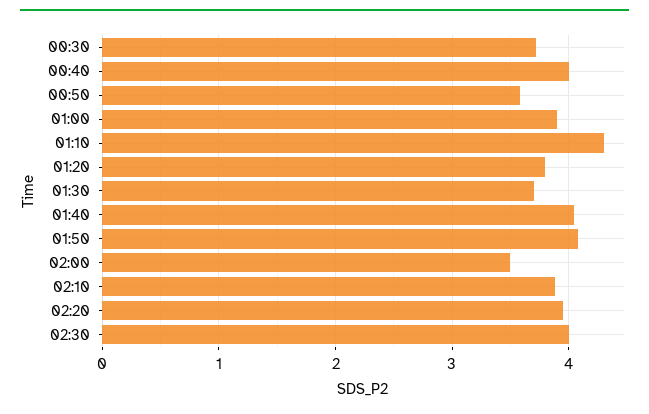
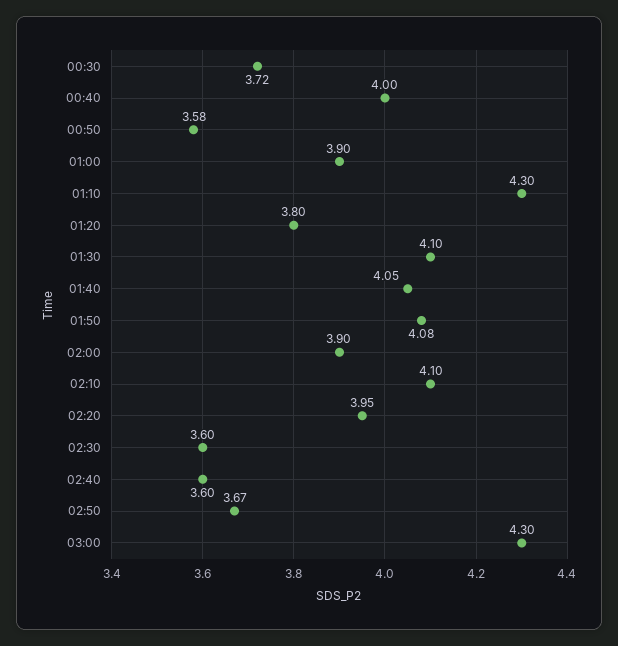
01:30: 3.7 -> 4.1
02:00: 3.5 -> 3.9
02:10: 3.9 -> 4.1
02:30: 4 -> 3.6
02:40: none -> 3.6
02:50: none -> 3.67
03:00: none -> 4.3

